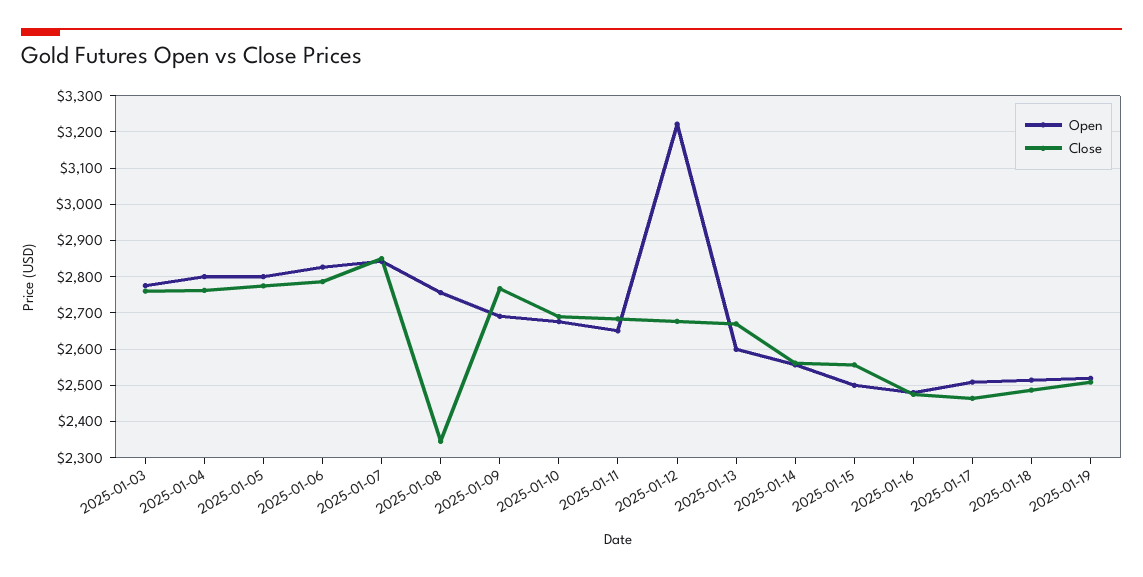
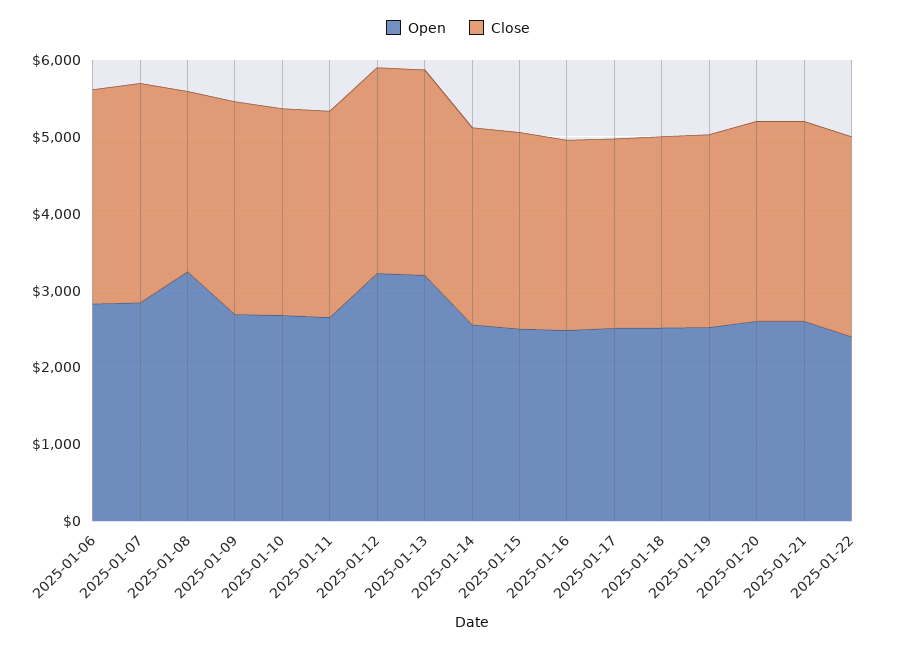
Open, 2025-01-03: 2780 -> none
Close, 2025-01-03: 2760 -> none
Open, 2025-01-04: 2800 -> none
Close, 2025-01-04: 2760 -> none
Open, 2025-01-05: 2800 -> none
Close, 2025-01-05: 2780 -> none
Open, 2025-01-08: 2760 -> 3200
Open, 2025-01-13: 2600 -> 3200
Open, 2025-01-20: none -> 2600
Close, 2025-01-20: none -> 2600
Open, 2025-01-21: none -> 2600
Close, 2025-01-21: none -> 2600
Open, 2025-01-22: none -> 2400
Close, 2025-01-22: none -> 2600

